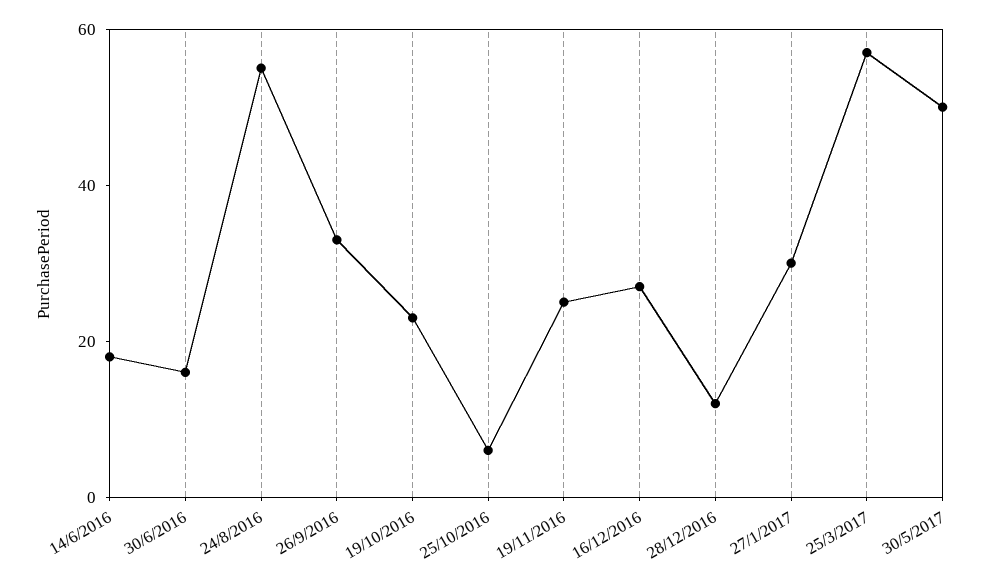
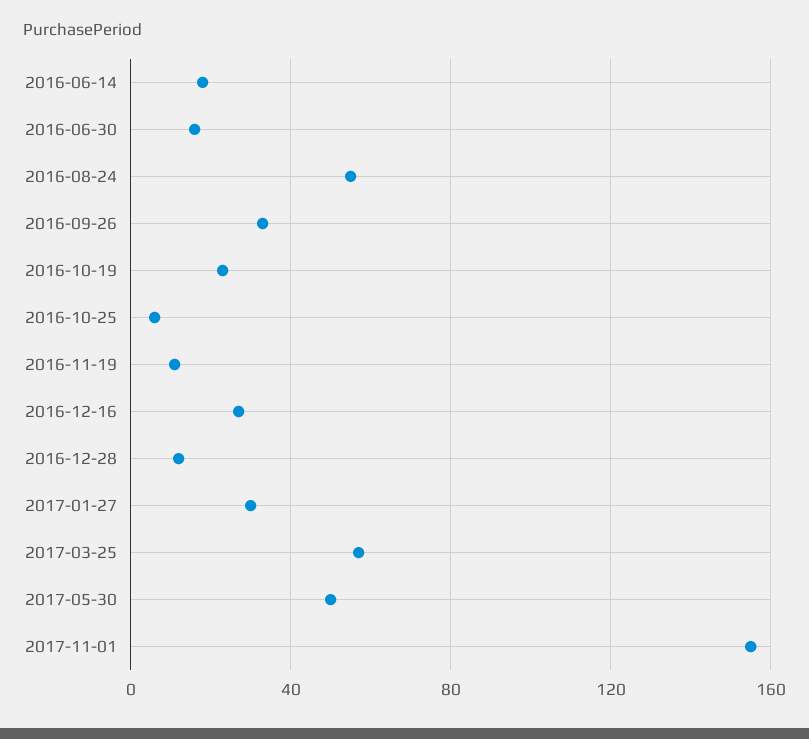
19/11/2016: 25 -> 10
2017-11-01: none -> 155

